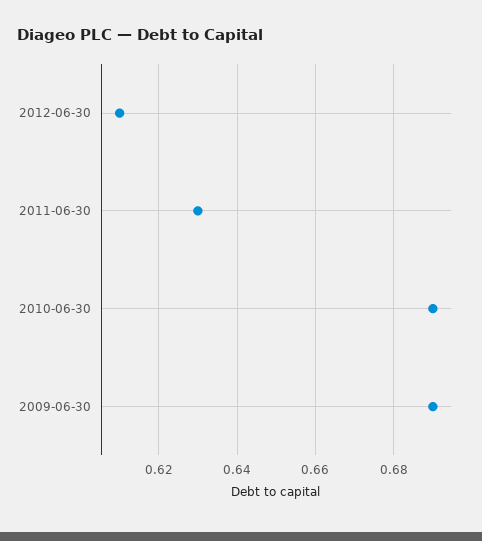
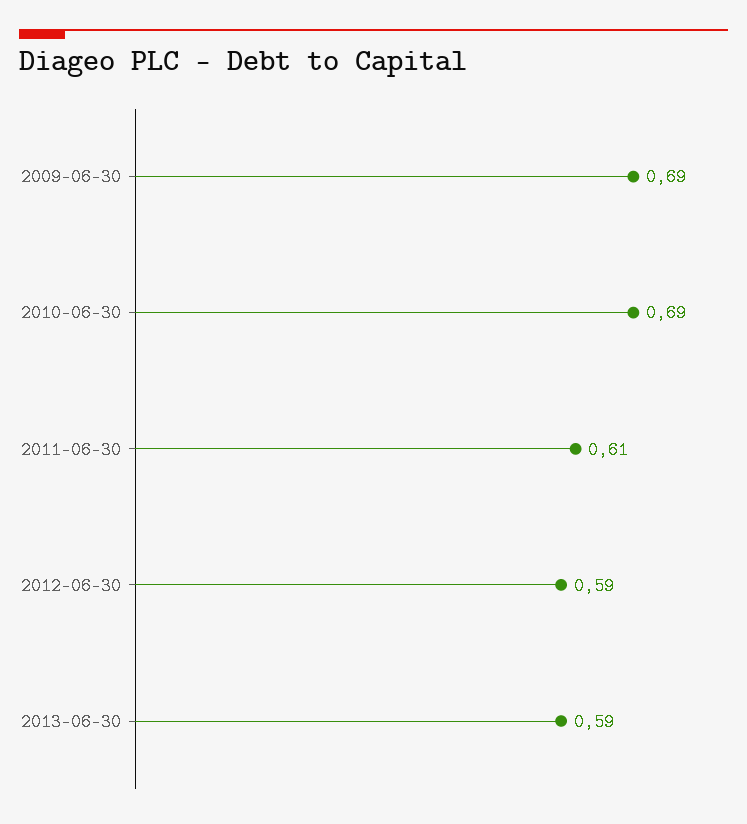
2012-06-30: 0.61 -> 0.59
2011-06-30: 0.63 -> 0.61
2013-06-30: none -> 0.59

